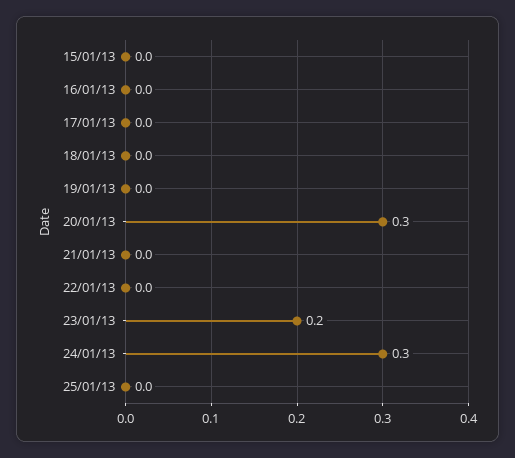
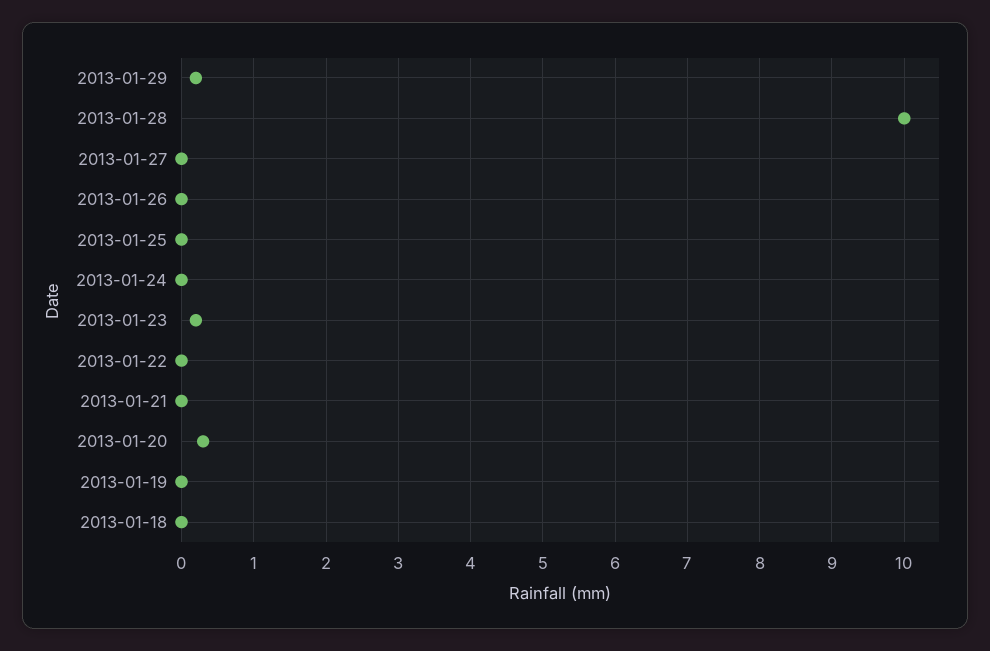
15/01/13: 0 -> none
16/01/13: 0 -> none
17/01/13: 0 -> none
24/01/13: 0.3 -> 0
2013-01-29: none -> 0.2
2013-01-28: none -> 10
2013-01-27: none -> 0
2013-01-26: none -> 0

